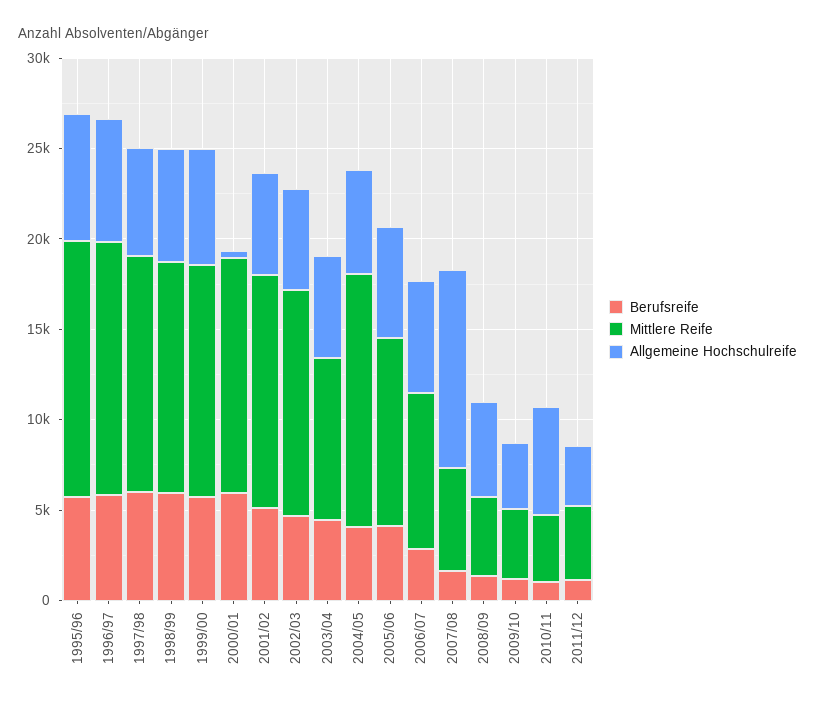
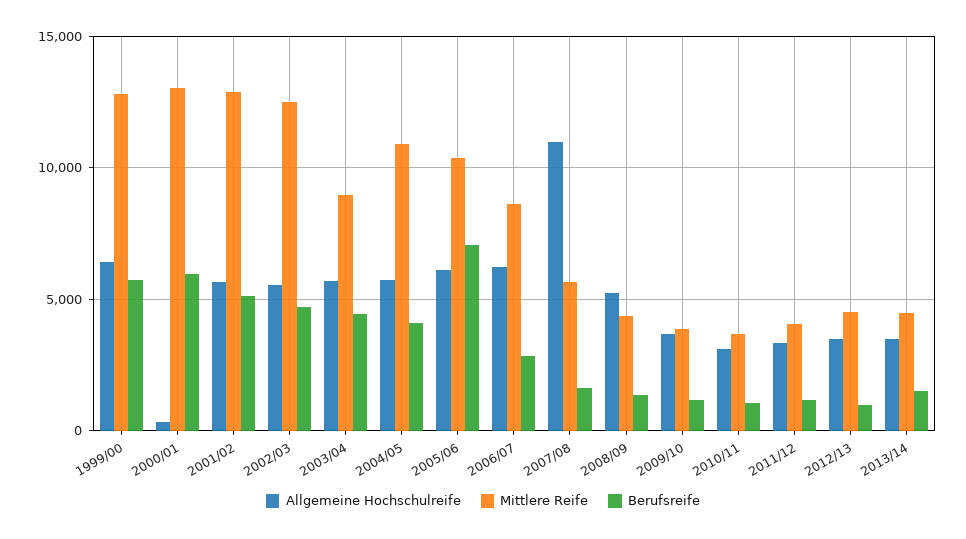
Berufsreife, 1995/96: 6000 -> none
Mittlere Reife, 1995/96: 14000 -> none
Allgemeine Hochschulreife, 1995/96: 7000 -> none
Berufsreife, 1996/97: 6000 -> none
Mittlere Reife, 1996/97: 14000 -> none
Allgemeine Hochschulreife, 1996/97: 7000 -> none
Berufsreife, 1997/98: 6000 -> none
Mittlere Reife, 1997/98: 13000 -> none
Allgemeine Hochschulreife, 1997/98: 6000 -> none
Berufsreife, 1998/99: 6000 -> none
Mittlere Reife, 1998/99: 13000 -> none
Allgemeine Hochschulreife, 1998/99: 6000 -> none
Mittlere Reife, 2004/05: 14000 -> 11000
Berufsreife, 2005/06: 4000 -> 7000
Allgemeine Hochschulreife, 2010/11: 6000 -> 3000
Allgemeine Hochschulreife, 2012/13: none -> 3500
Mittlere Reife, 2012/13: none -> 4500
Berufsreife, 2012/13: none -> 1000
Allgemeine Hochschulreife, 2013/14: none -> 3500
Mittlere Reife, 2013/14: none -> 4500
Berufsreife, 2013/14: none -> 1500

